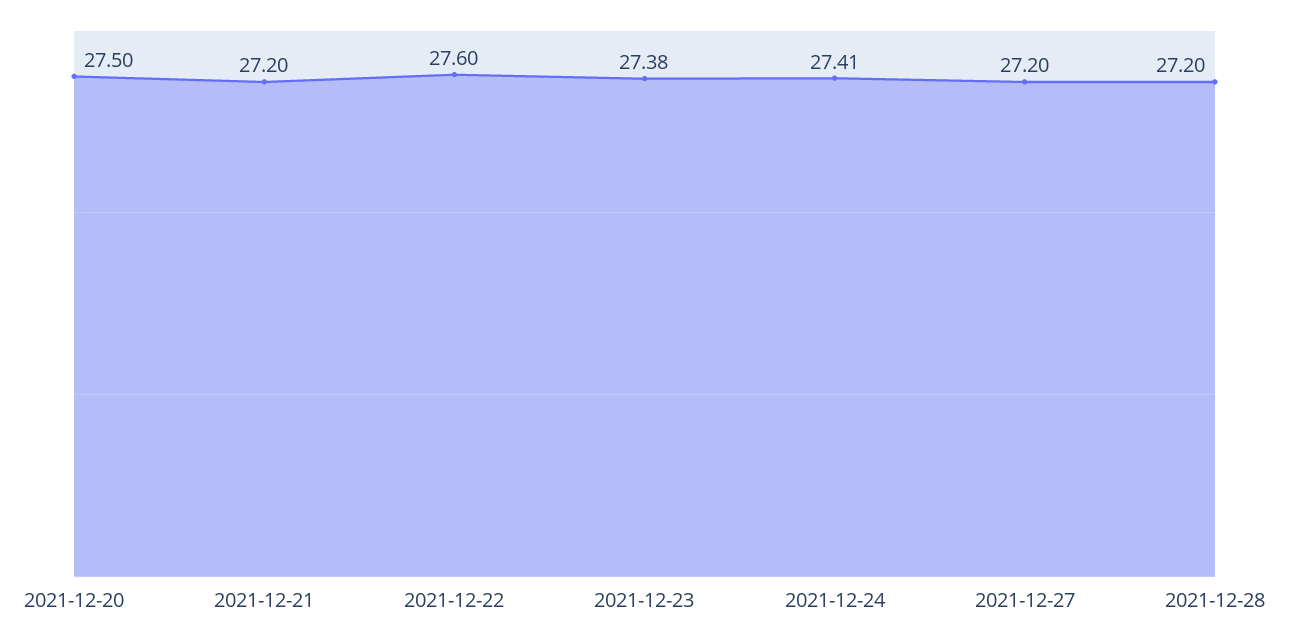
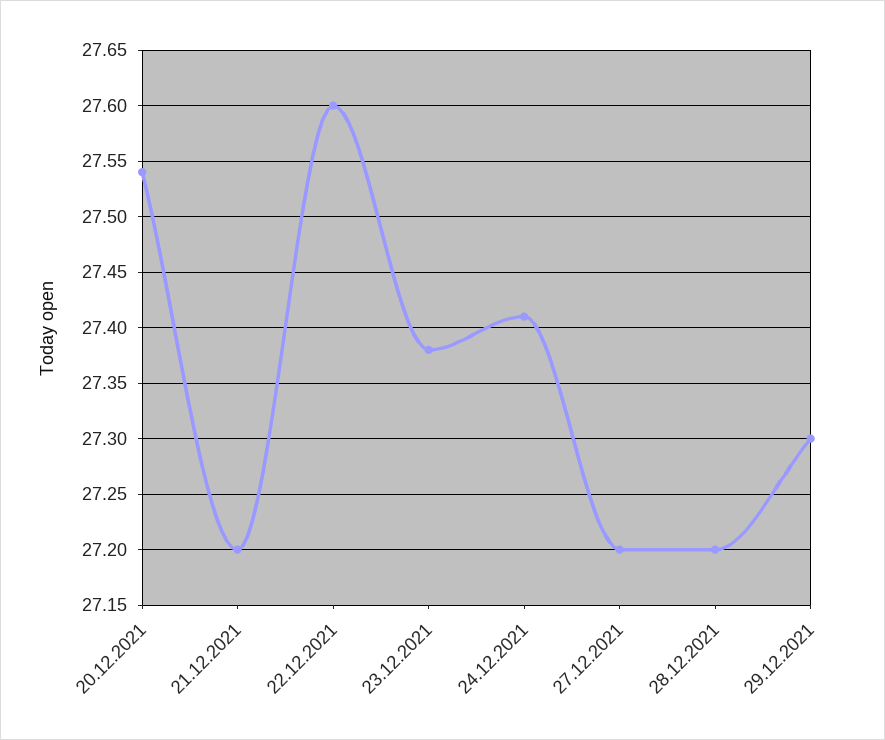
2021-12-20: 27.5 -> 27.54
29.12.2021: none -> 27.3

